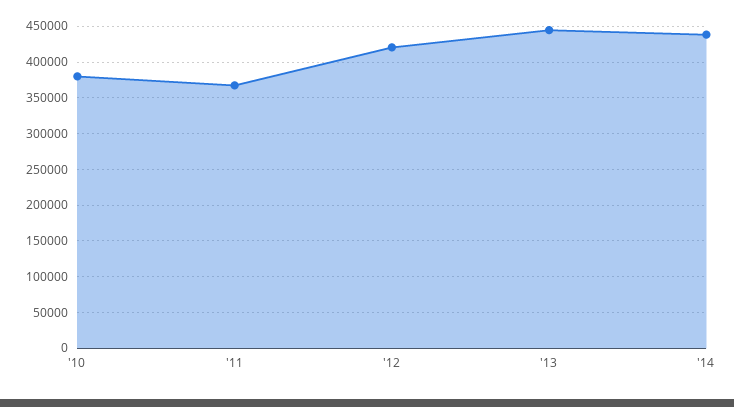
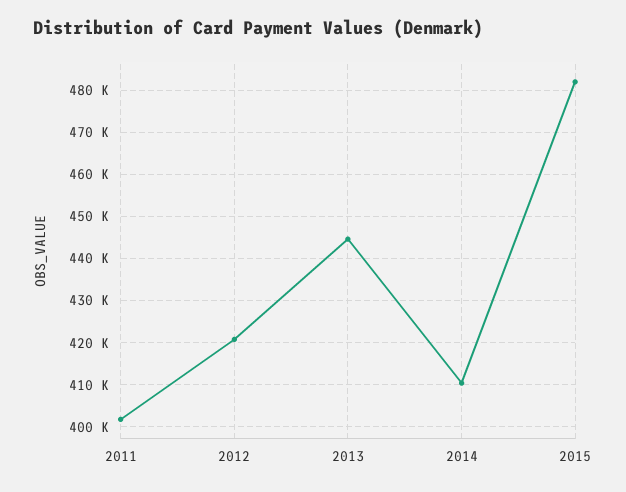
'10: 380000 -> none
'11: 370000 -> 402000
'14: 440000 -> 410000
2015: none -> 482000

